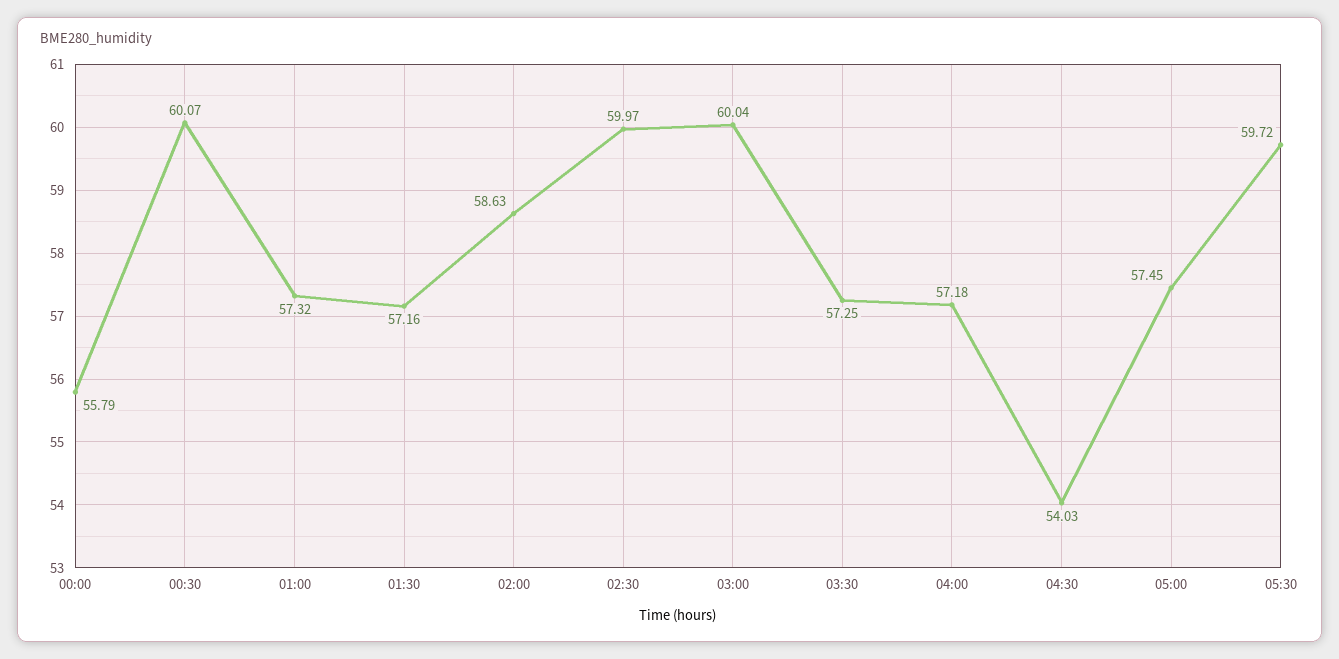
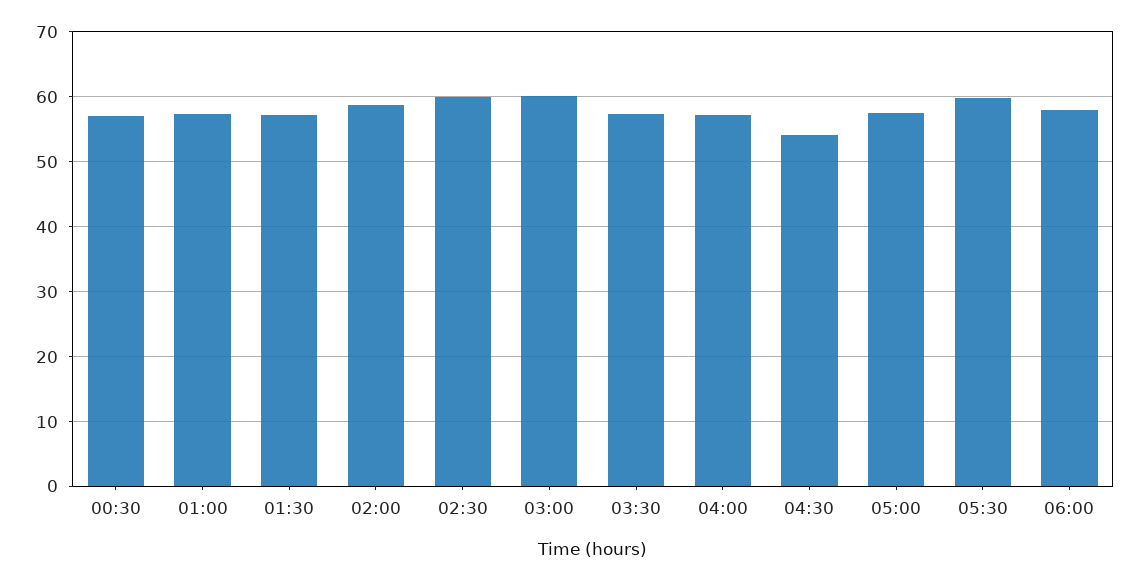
00:00: 55.79 -> none
00:30: 60.07 -> 57
06:00: none -> 58

